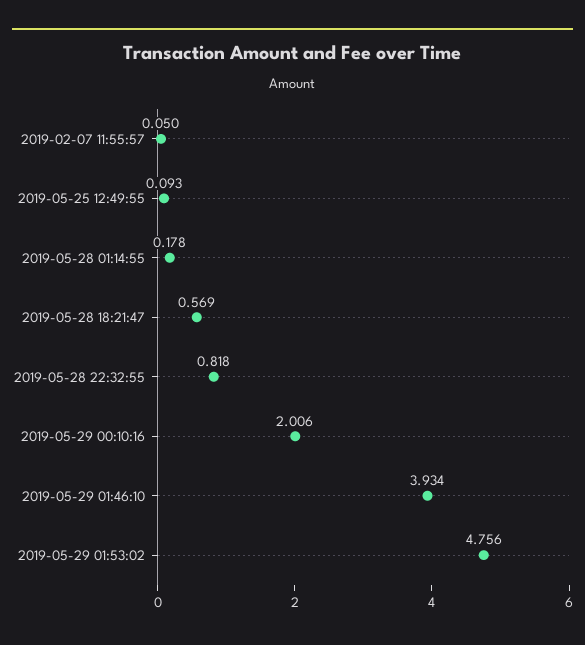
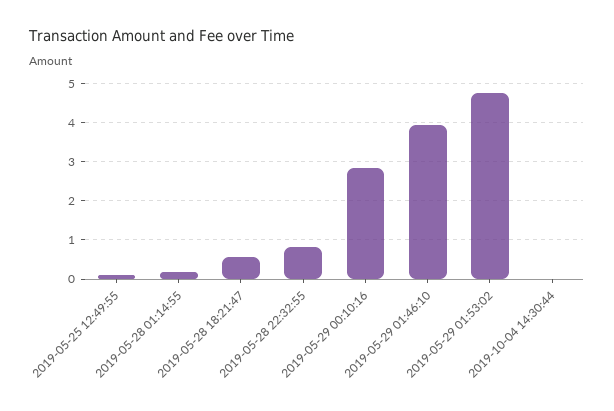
2019-02-07 11:55:57: 0.05 -> none
2019-05-29 00:10:16: 2.006 -> 2.8
2019-10-04 14:30:44: none -> 0

